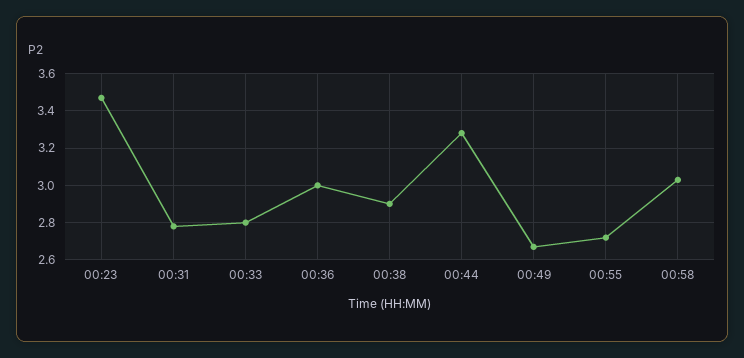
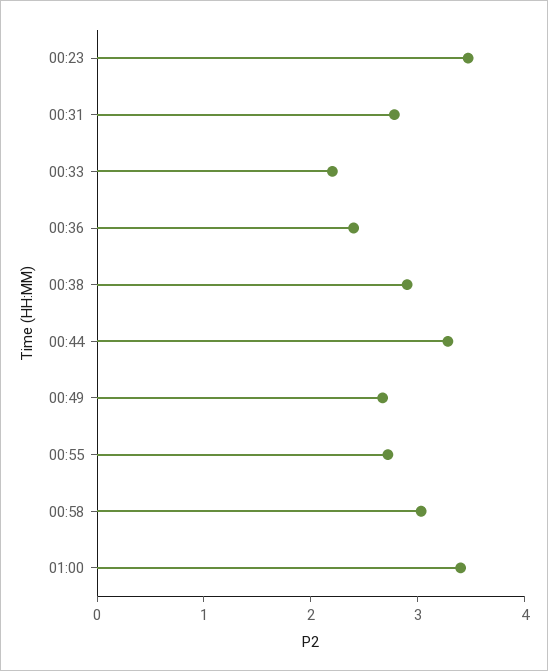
00:33: 2.8 -> 2.2
00:36: 3 -> 2.4
01:00: none -> 3.4

